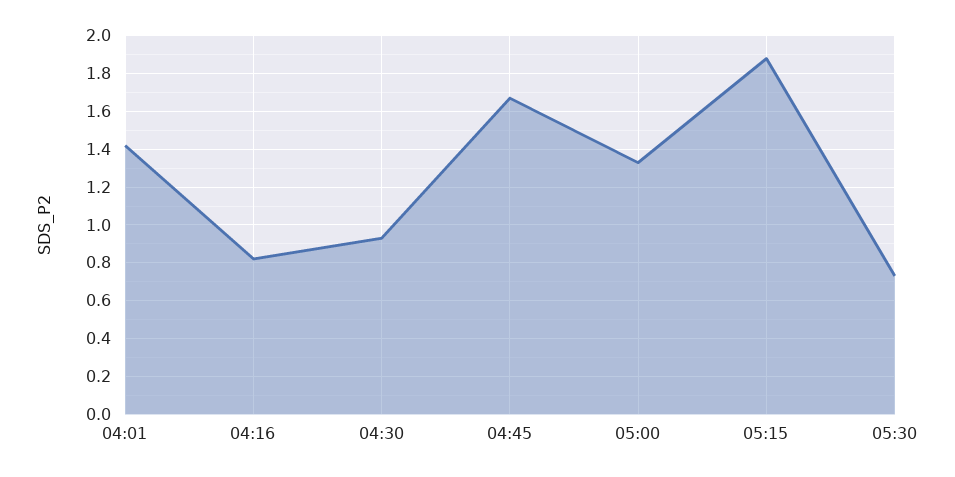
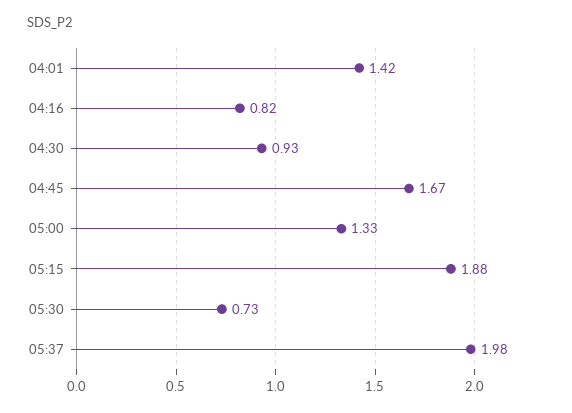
05:37: none -> 1.98

